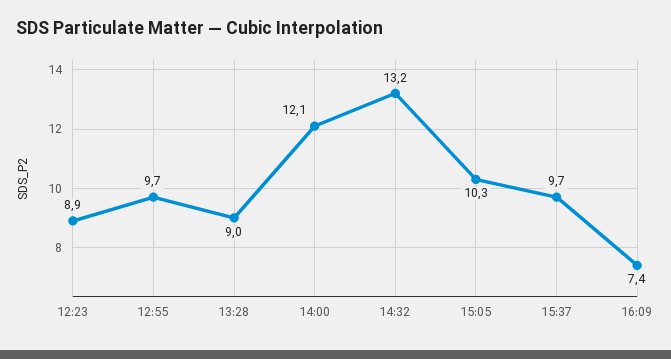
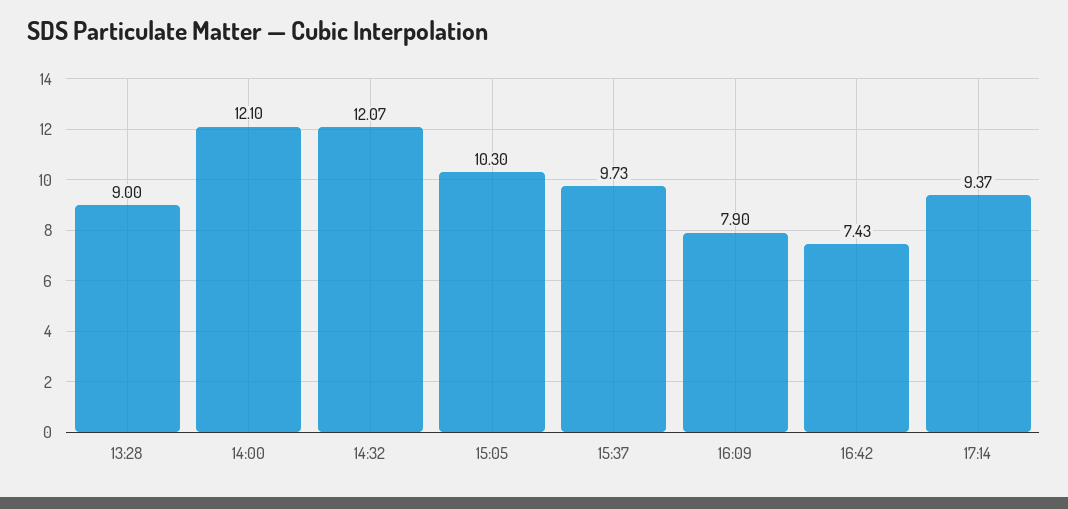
12:23: 8.9 -> none
12:55: 9.7 -> none
14:32: 13.2 -> 12.07
16:09: 7.4 -> 7.9
16:42: none -> 7.43
17:14: none -> 9.37

